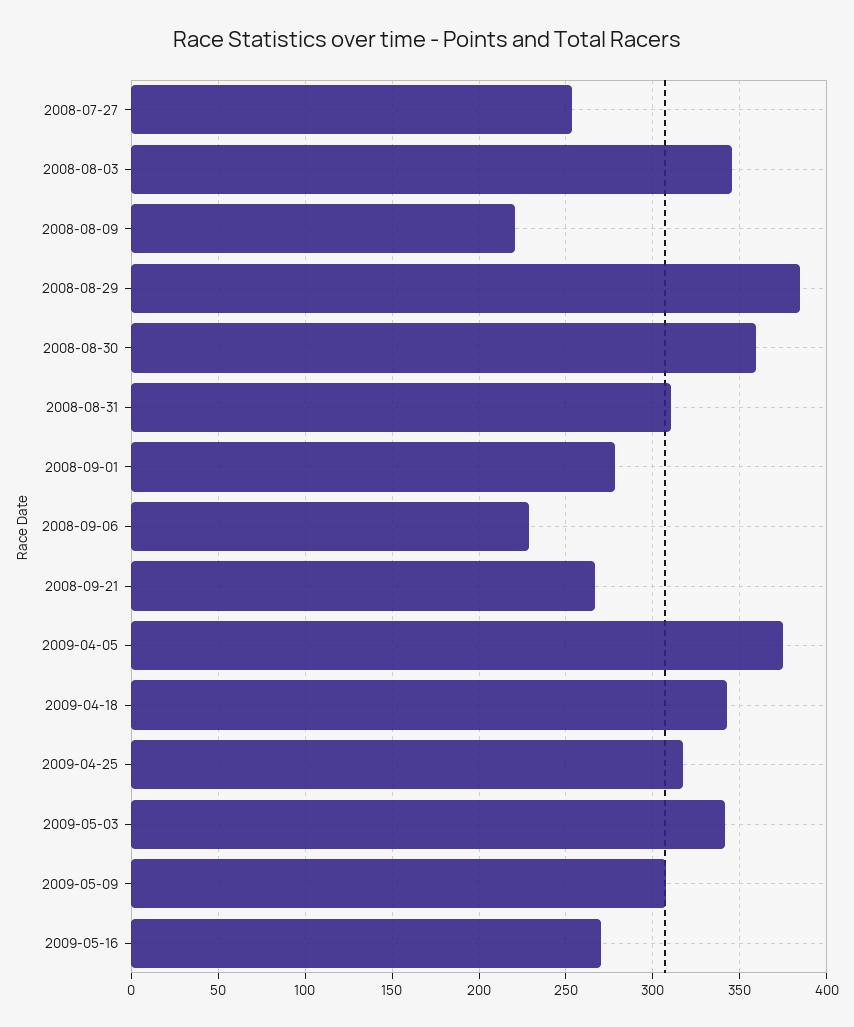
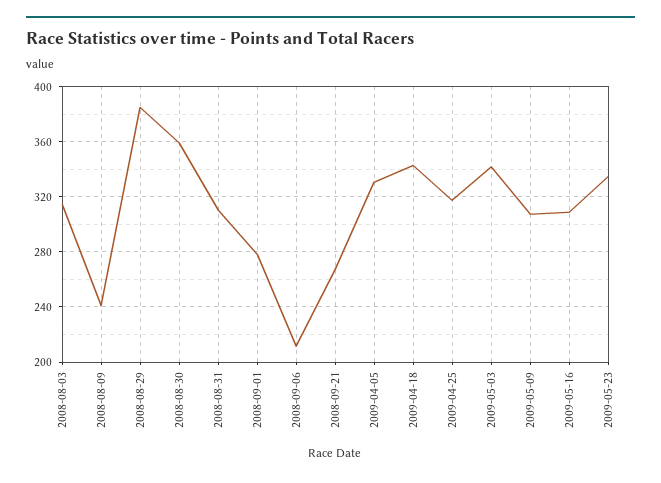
2008-07-27: 255 -> none
2008-08-03: 345 -> 315
2008-08-09: 220 -> 240
2008-09-06: 230 -> 210
2009-04-05: 375 -> 330
2009-05-16: 270 -> 310
2009-05-23: none -> 335

